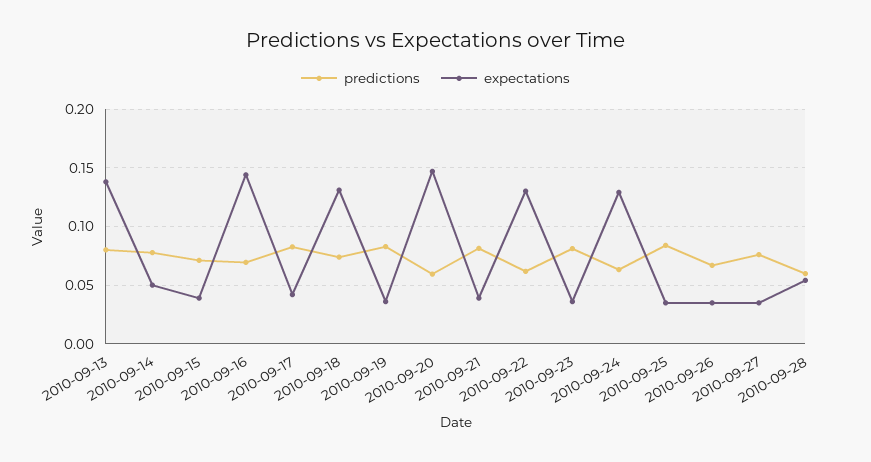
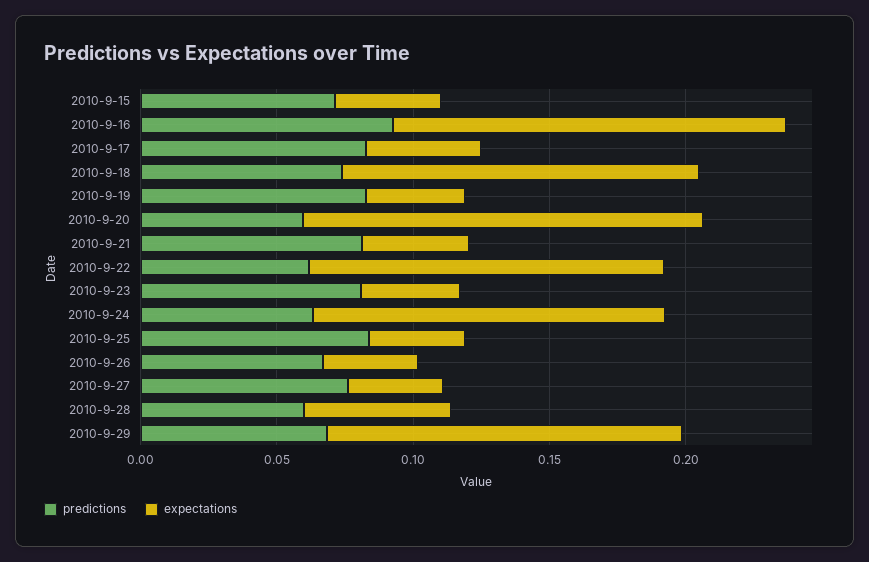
predictions, 2010-09-13: 0.08 -> none
expectations, 2010-09-13: 0.14 -> none
predictions, 2010-09-14: 0.08 -> none
expectations, 2010-09-14: 0.05 -> none
predictions, 2010-09-16: 0.07 -> 0.09
predictions, 2010-9-29: none -> 0.07
expectations, 2010-9-29: none -> 0.13

